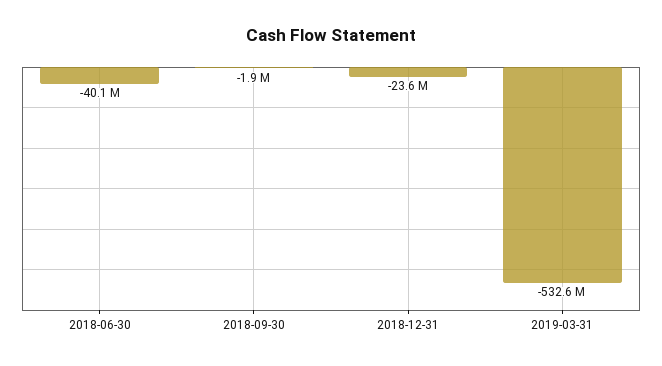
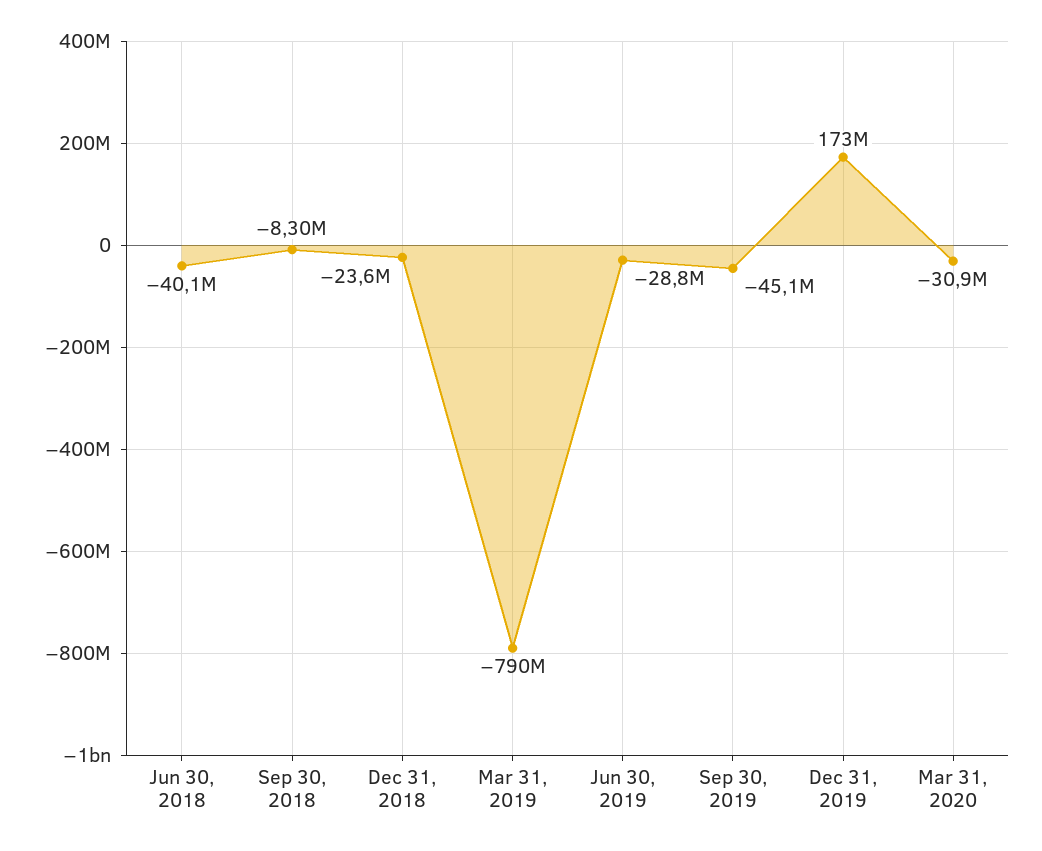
2018-09-30: -1900000 -> -8300000
2019-03-31: -532600000 -> -790000000
Jun 30, 2019: none -> -28800000
Sep 30, 2019: none -> -45100000
Dec 31, 2019: none -> 173000000
Mar 31, 2020: none -> -30900000

